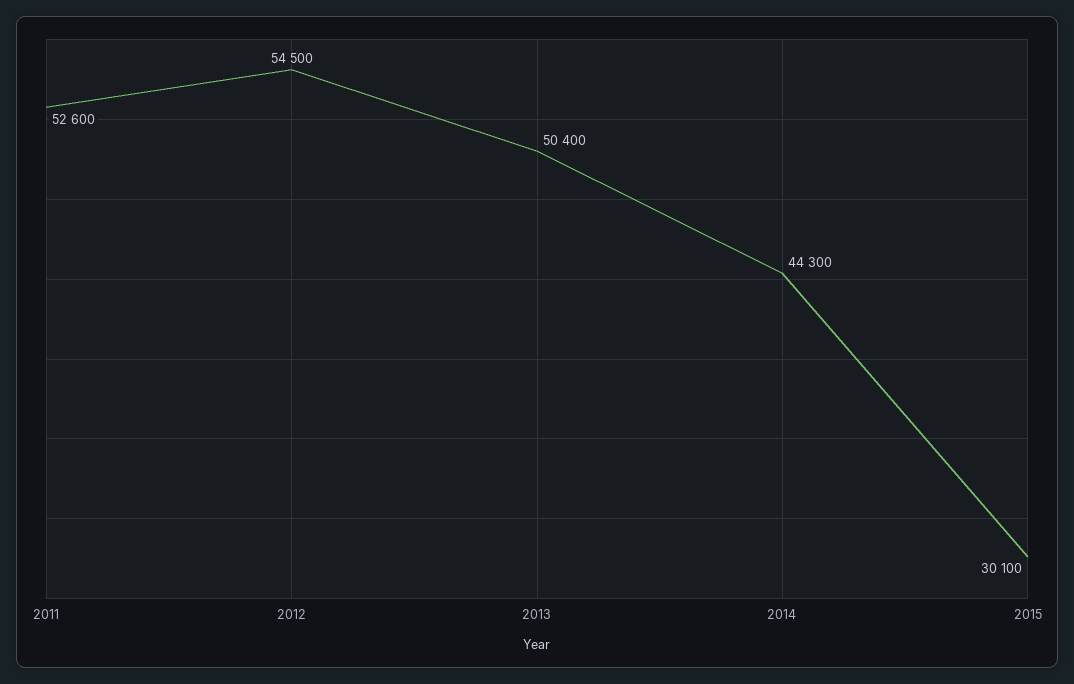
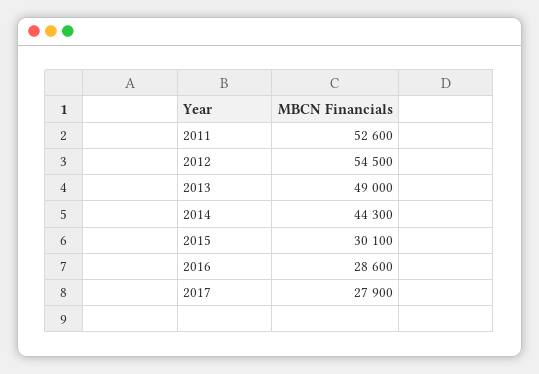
2013: 50400 -> 49000
2016: none -> 28600
2017: none -> 27900

